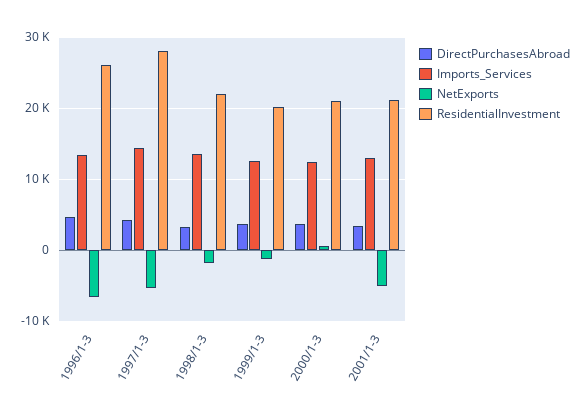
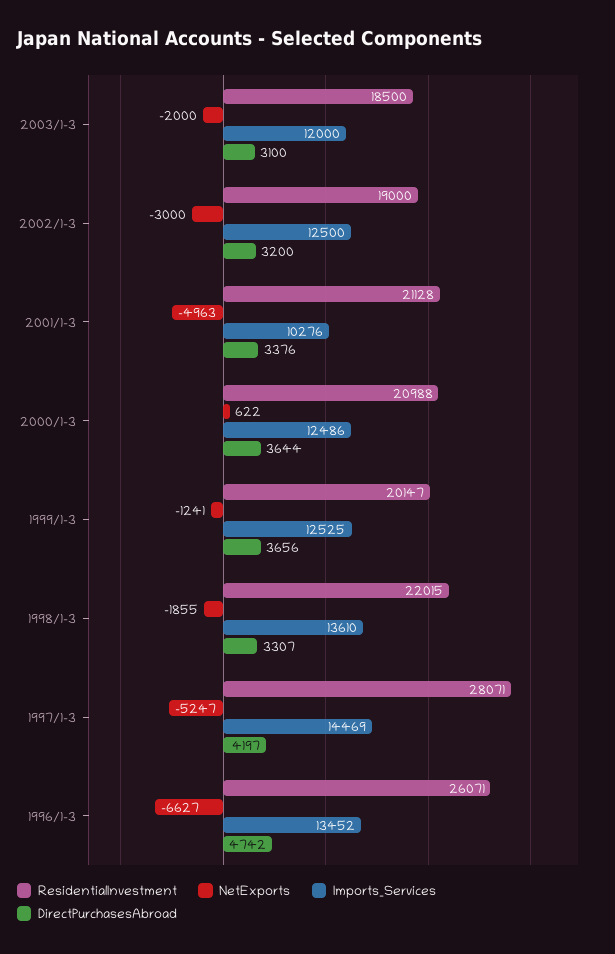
Imports_Services, 2001/1-3: 13000 -> 10276
ResidentialInvestment, 2003/1-3: none -> 18500
NetExports, 2003/1-3: none -> -2000
Imports_Services, 2003/1-3: none -> 12000
DirectPurchasesAbroad, 2003/1-3: none -> 3100
ResidentialInvestment, 2002/1-3: none -> 19000
NetExports, 2002/1-3: none -> -3000
Imports_Services, 2002/1-3: none -> 12500
DirectPurchasesAbroad, 2002/1-3: none -> 3200

